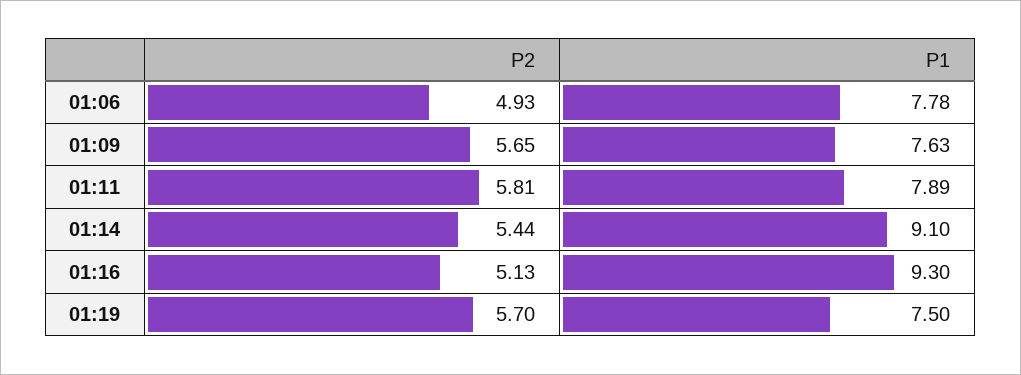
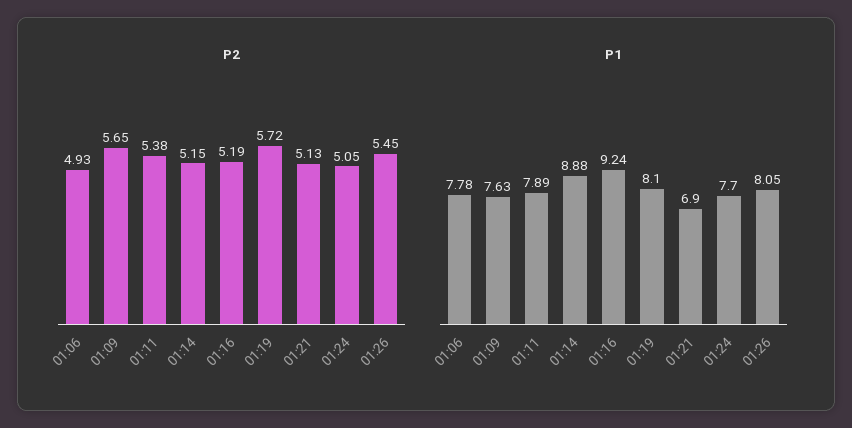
P2, 01:11: 5.81 -> 5.38
P2, 01:14: 5.44 -> 5.15
P1, 01:14: 9.1 -> 8.88
P2, 01:16: 5.13 -> 5.19
P1, 01:16: 9.3 -> 9.24
P2, 01:19: 5.7 -> 5.72
P1, 01:19: 7.5 -> 8.1
P2, 01:21: none -> 5.13
P2, 01:24: none -> 5.05
P2, 01:26: none -> 5.45
P1, 01:21: none -> 6.9
P1, 01:24: none -> 7.7
P1, 01:26: none -> 8.05

